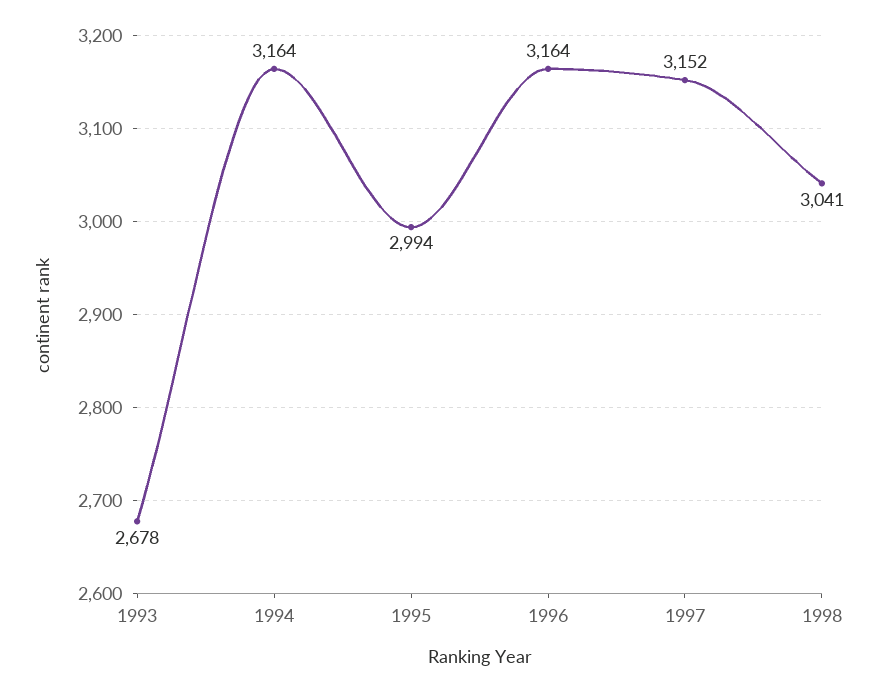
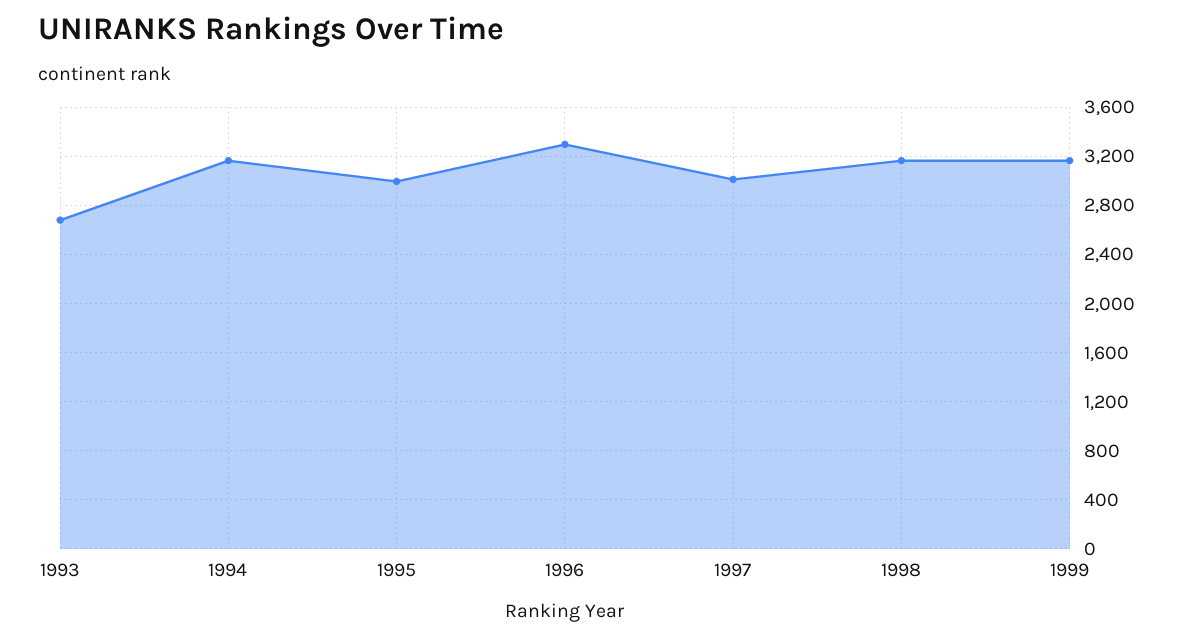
1996: 3164 -> 3300
1997: 3152 -> 3000
1998: 3041 -> 3150
1999: none -> 3150

